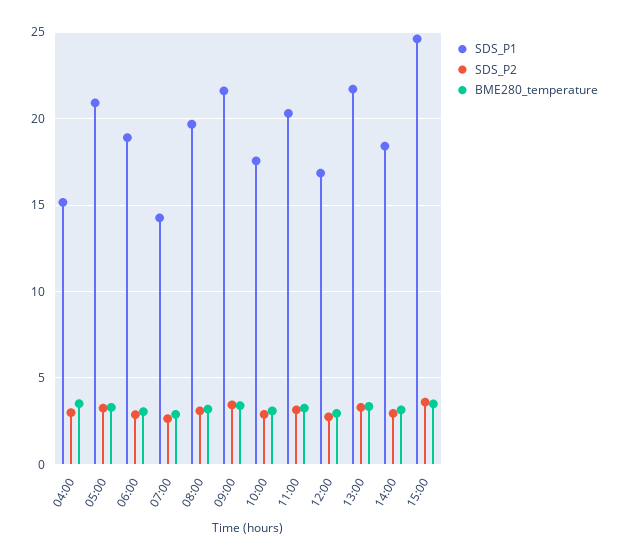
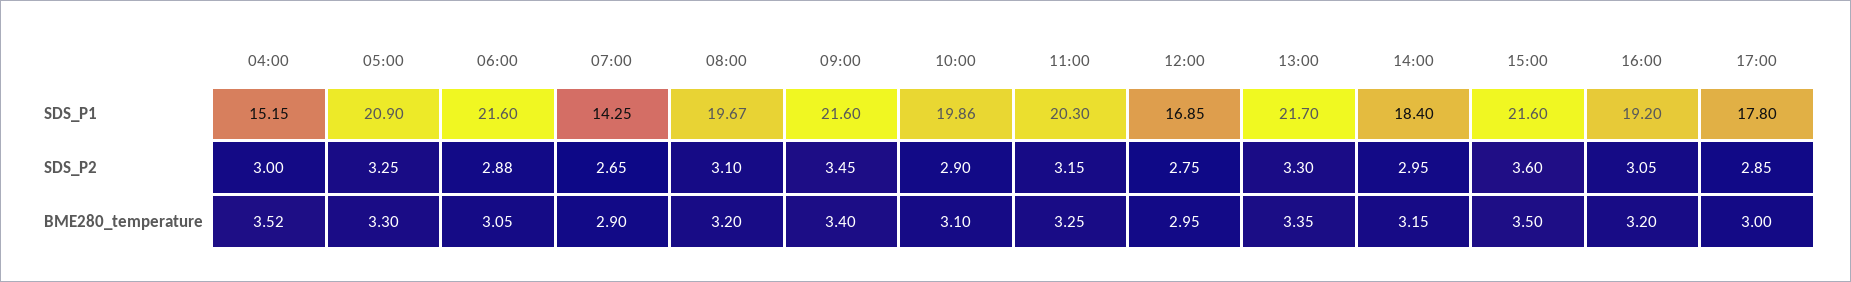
SDS_P1, 06:00: 19 -> 21.6
SDS_P1, 10:00: 17.5 -> 19.86
SDS_P1, 15:00: 24.5 -> 21.6
SDS_P1, 16:00: none -> 19.2
SDS_P1, 17:00: none -> 17.8
SDS_P2, 16:00: none -> 3.05
SDS_P2, 17:00: none -> 2.85
BME280_temperature, 16:00: none -> 3.2
BME280_temperature, 17:00: none -> 3

